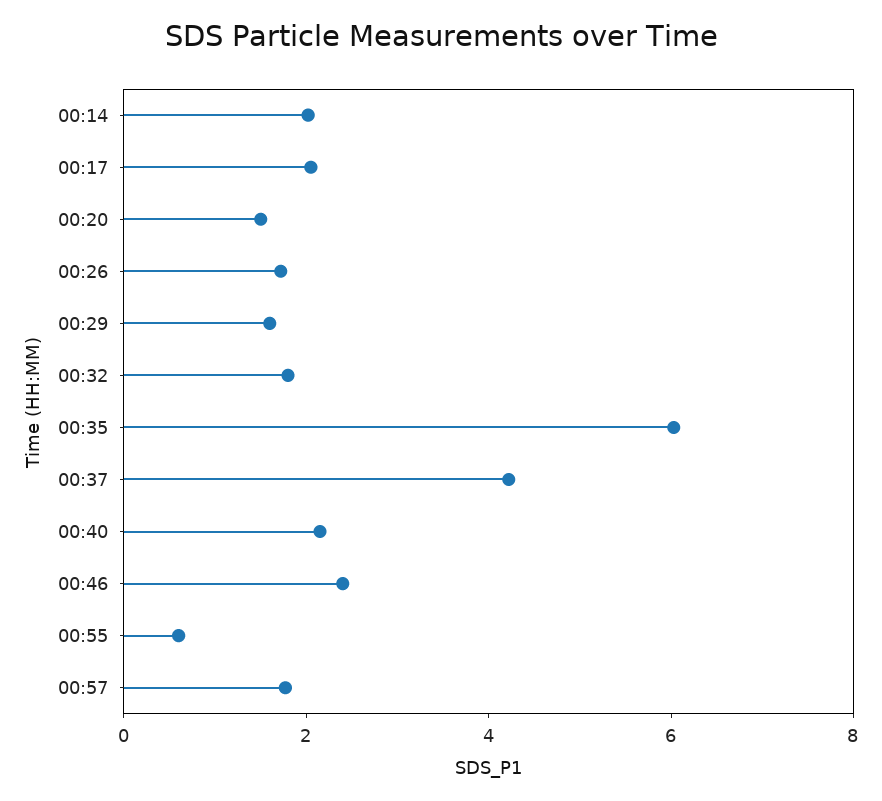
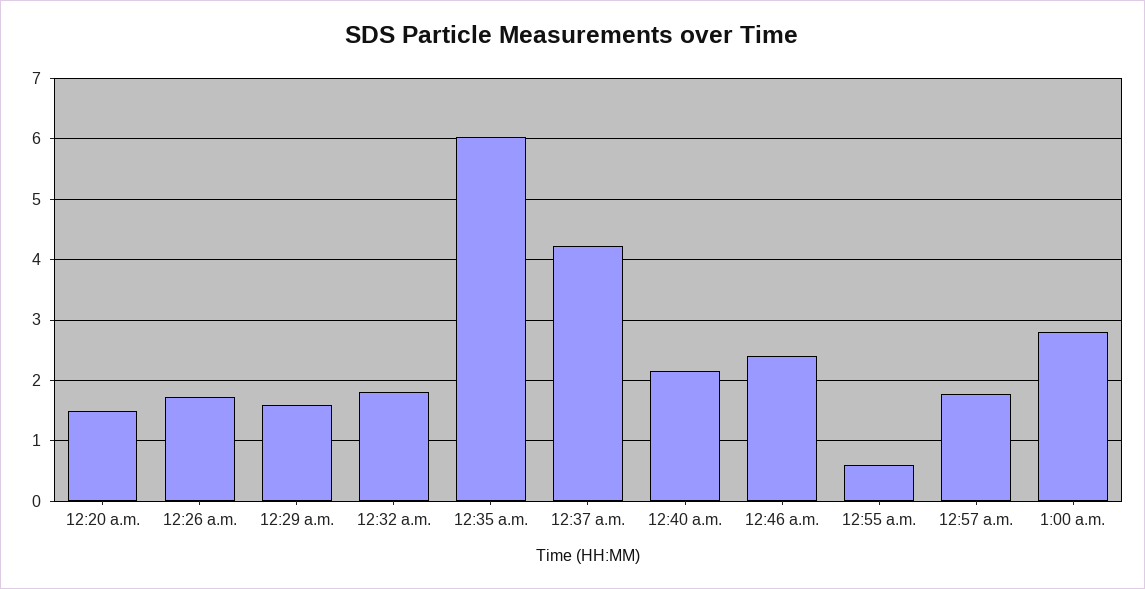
00:14: 2 -> none
00:17: 2 -> none
1:00 a.m.: none -> 2.8

